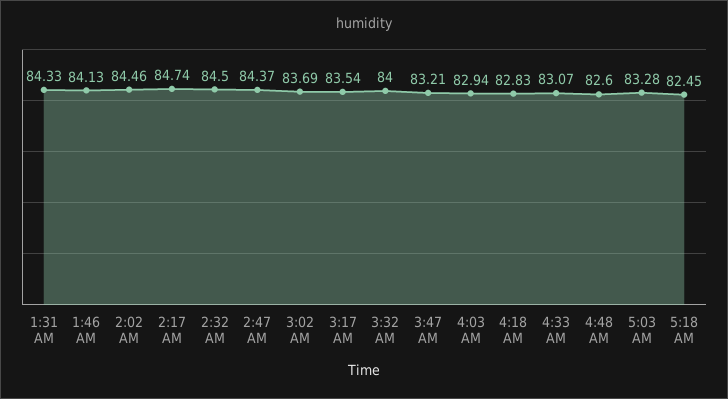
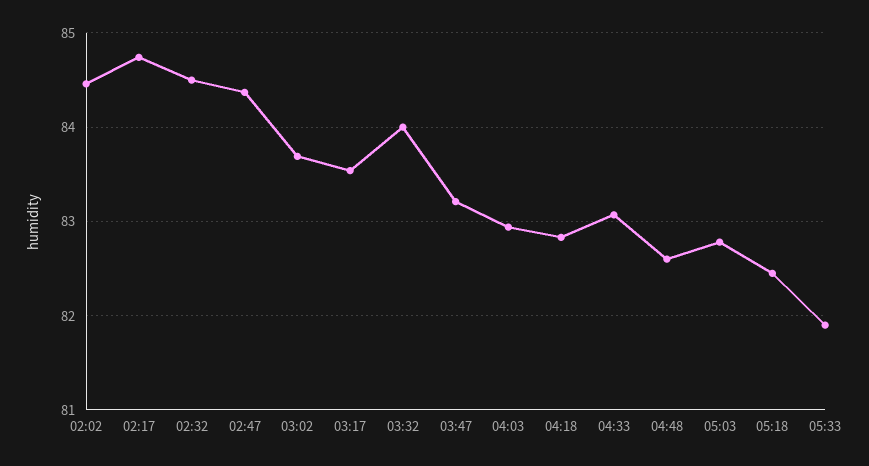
1:31 AM: 84.33 -> none
1:46 AM: 84.13 -> none
5:03 AM: 83.28 -> 82.8
05:33: none -> 81.9

